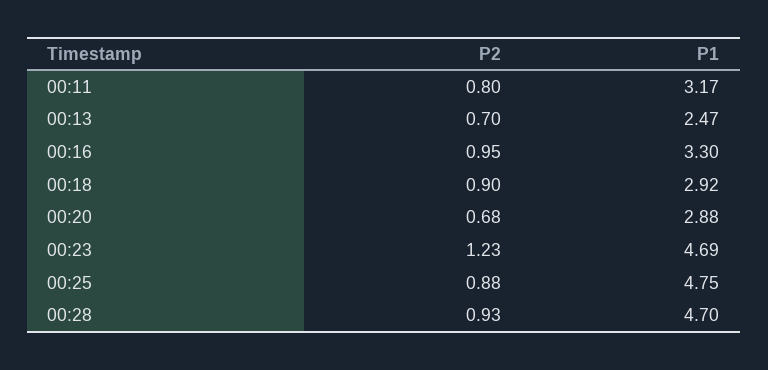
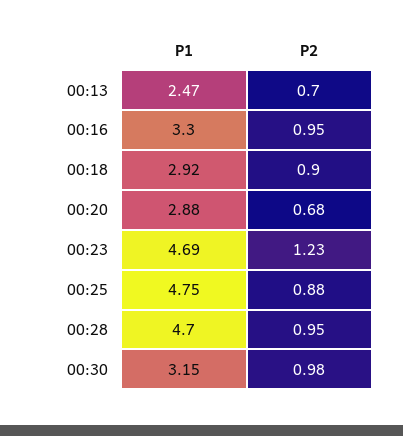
P2, 00:11: 0.8 -> none
P1, 00:11: 3.17 -> none
P2, 00:28: 0.93 -> 0.95
P1, 00:30: none -> 3.15
P2, 00:30: none -> 0.98

